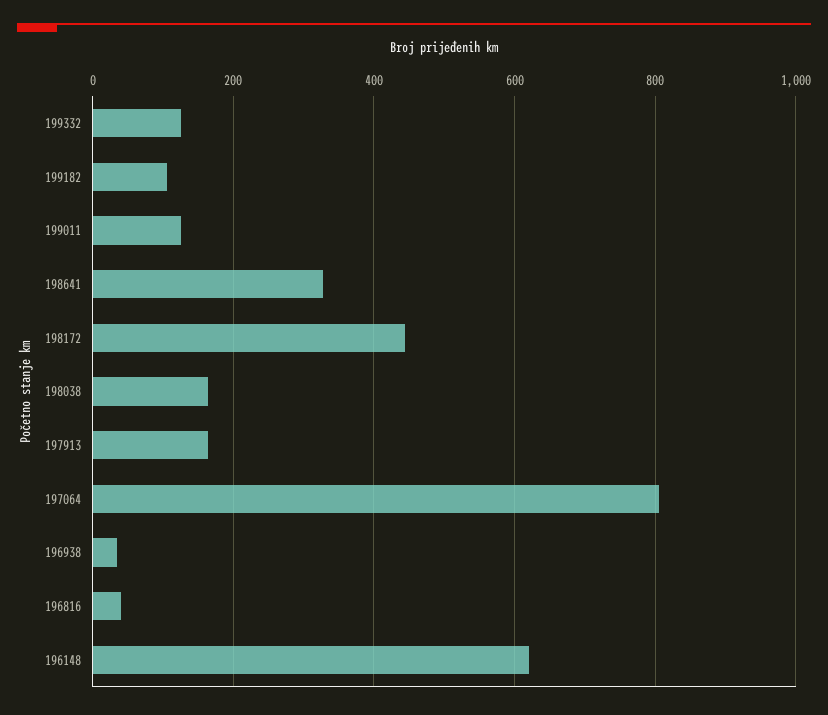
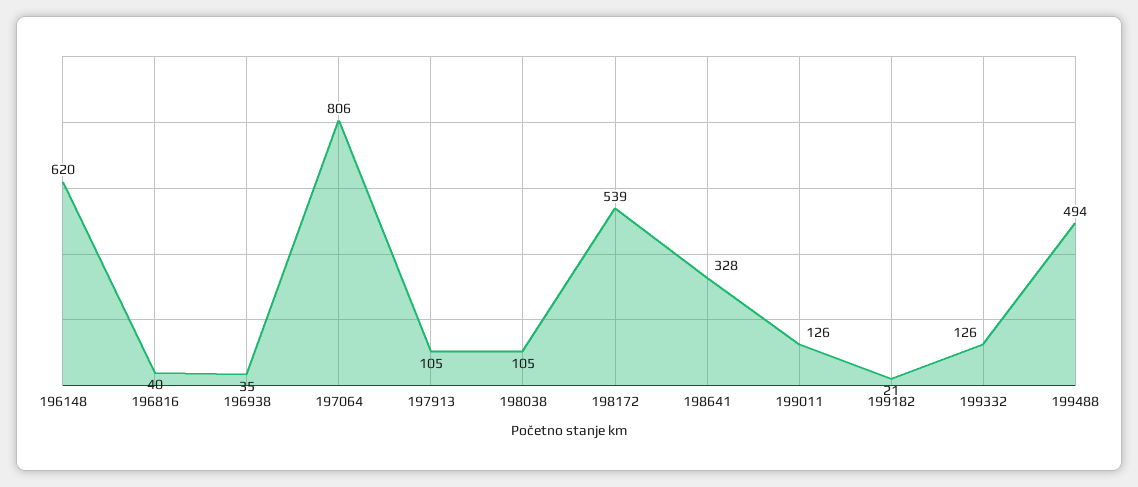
199182: 100 -> 21
198172: 440 -> 539
198038: 160 -> 105
197913: 160 -> 105
199488: none -> 494

